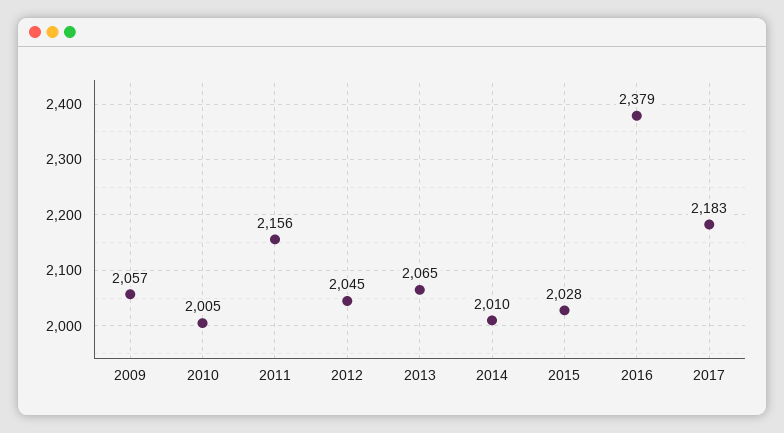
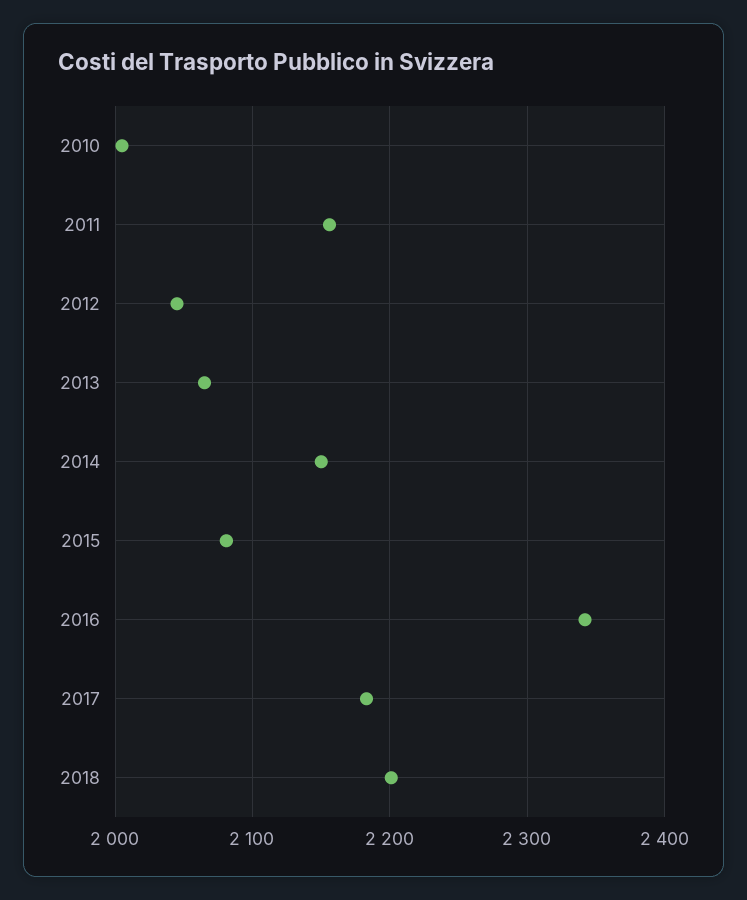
2009: 2057 -> none
2014: 2010 -> 2150
2015: 2028 -> 2080
2016: 2379 -> 2340
2018: none -> 2200

